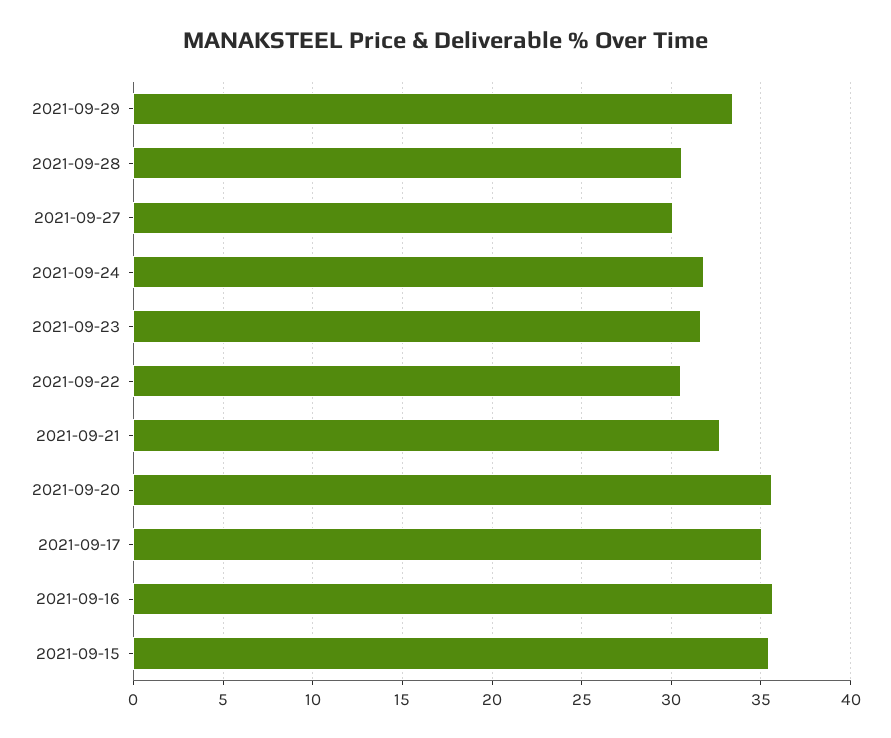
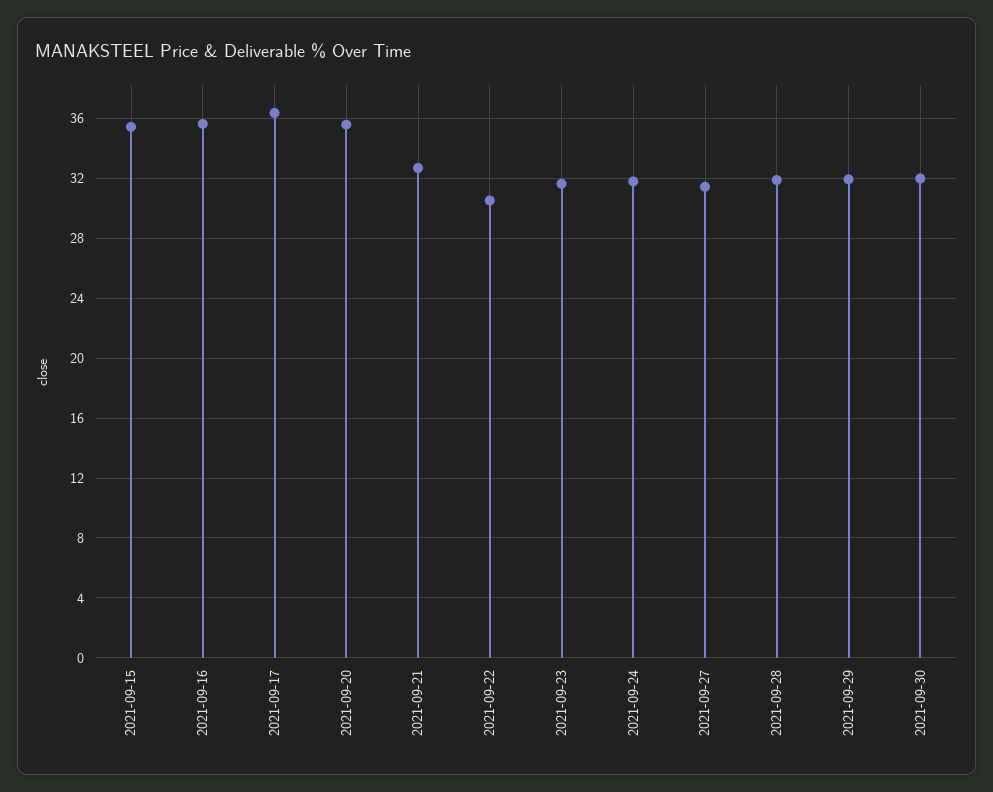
2021-09-29: 33.5 -> 32
2021-09-28: 30.5 -> 32
2021-09-27: 30 -> 31.5
2021-09-17: 35 -> 36.5
2021-09-30: none -> 32

